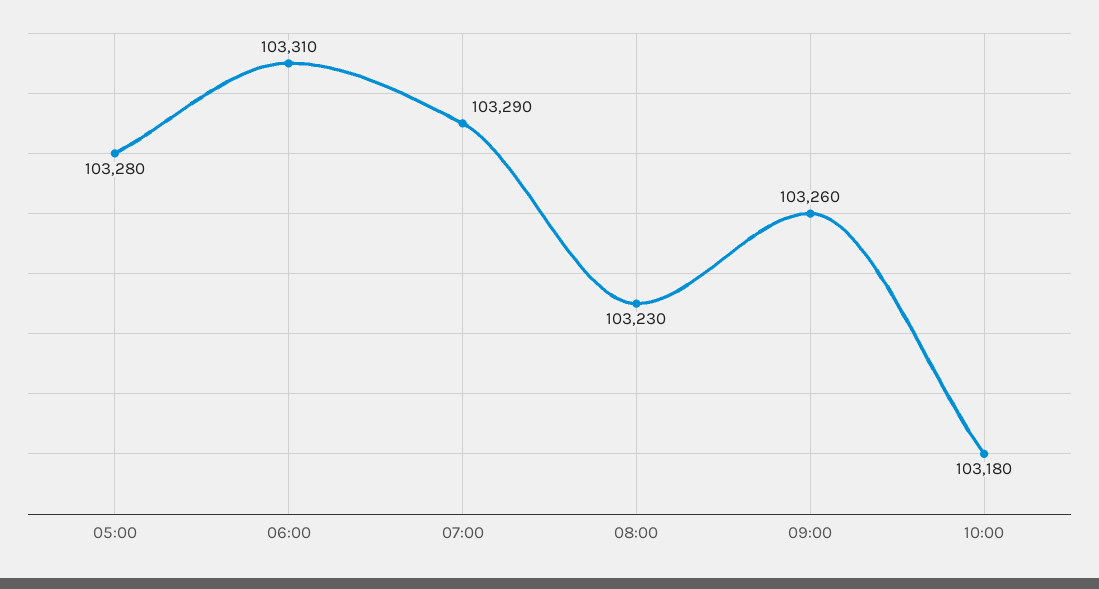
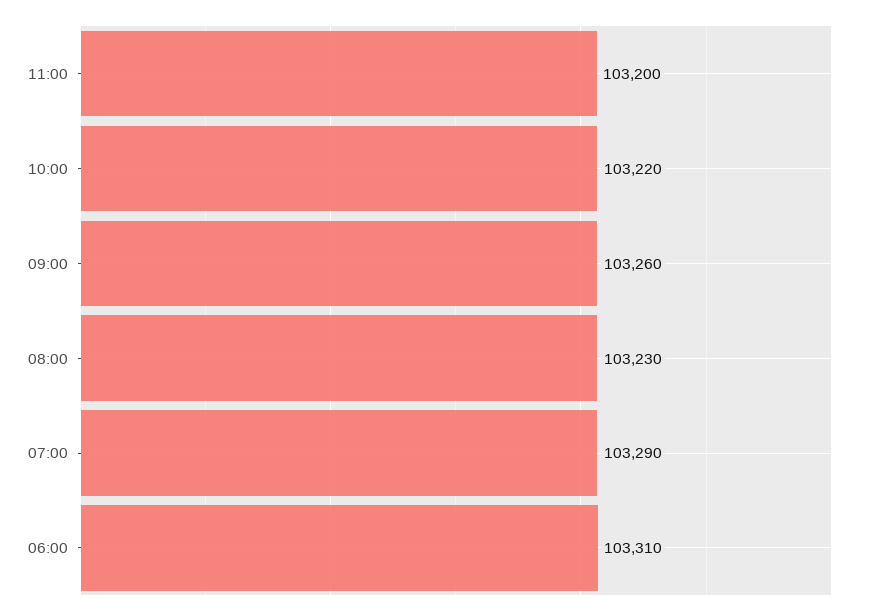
05:00: 103280 -> none
10:00: 103180 -> 103220
11:00: none -> 103200

